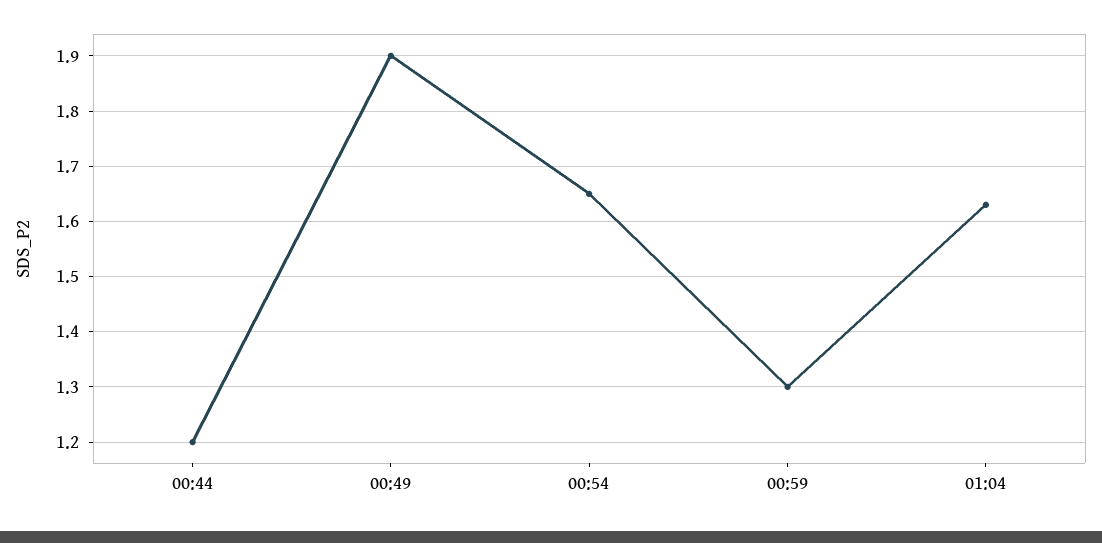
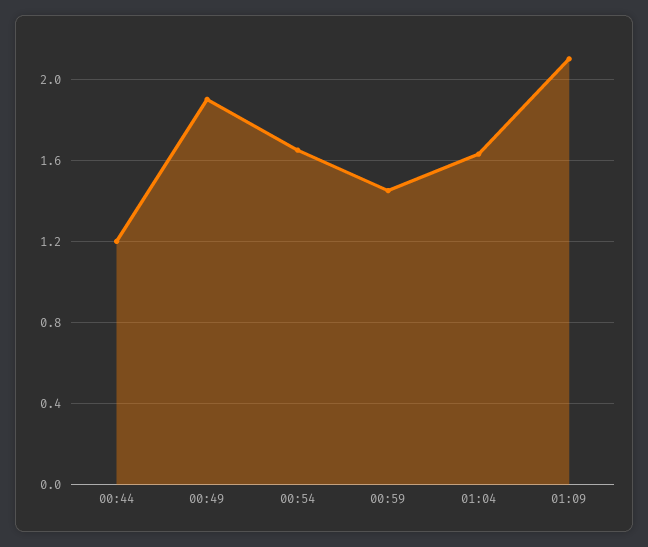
00:59: 1.3 -> 1.45
01:09: none -> 2.1

